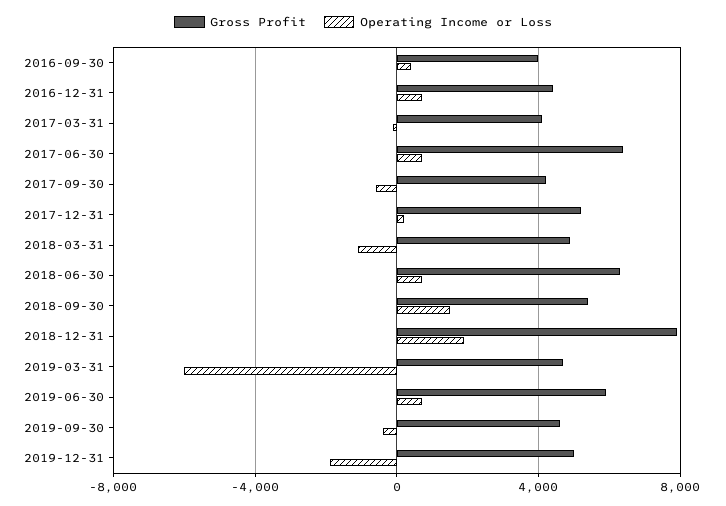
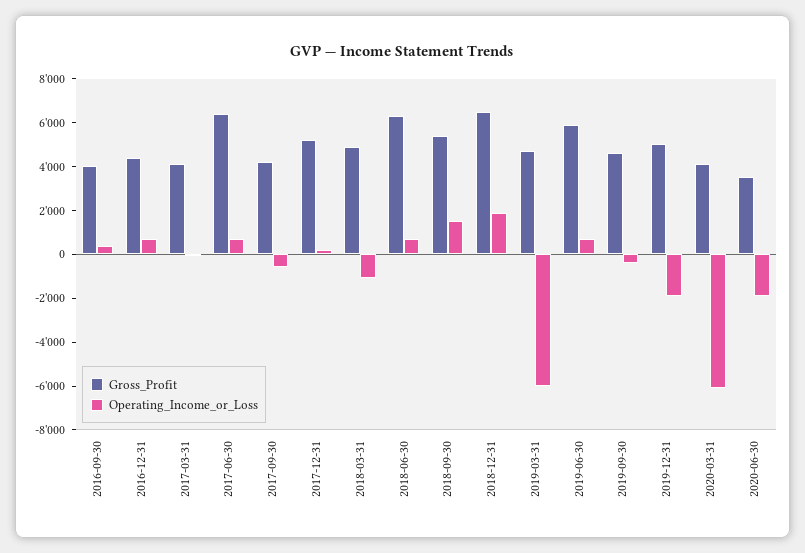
Gross Profit, 2018-12-31: 8000 -> 6500
Gross Profit, 2020-03-31: none -> 4000
Operating Income or Loss, 2020-03-31: none -> -6000
Gross Profit, 2020-06-30: none -> 3500
Operating Income or Loss, 2020-06-30: none -> -2000

